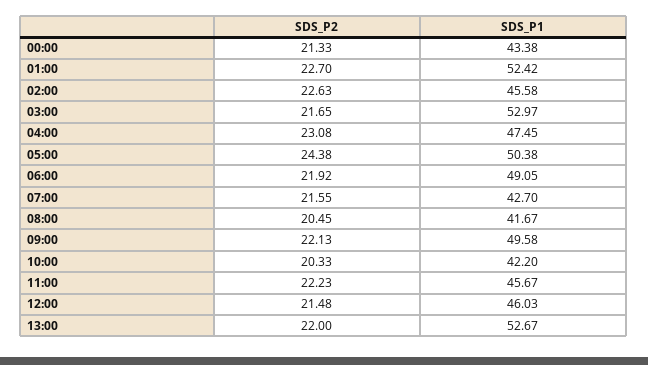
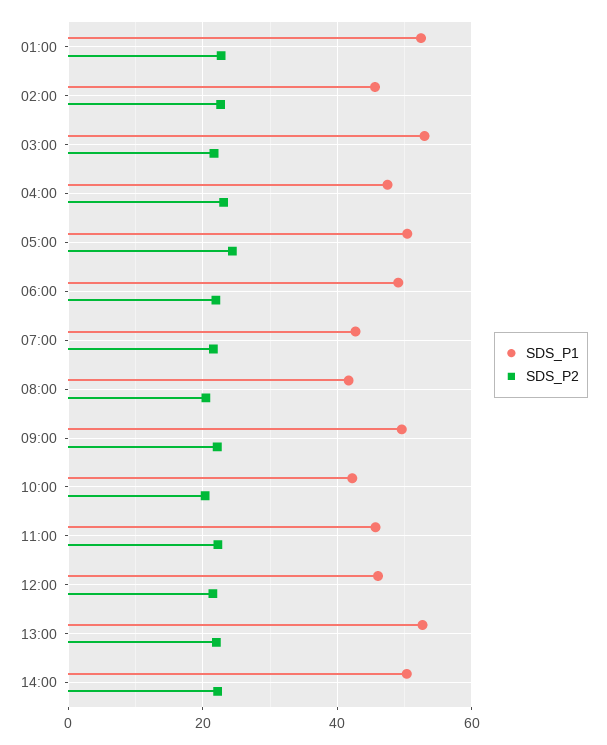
SDS_P2, 00:00: 21.33 -> none
SDS_P1, 00:00: 43.38 -> none
SDS_P1, 14:00: none -> 50
SDS_P2, 14:00: none -> 22

